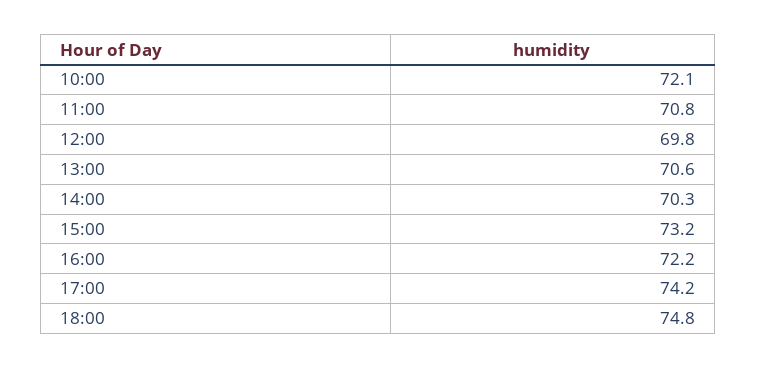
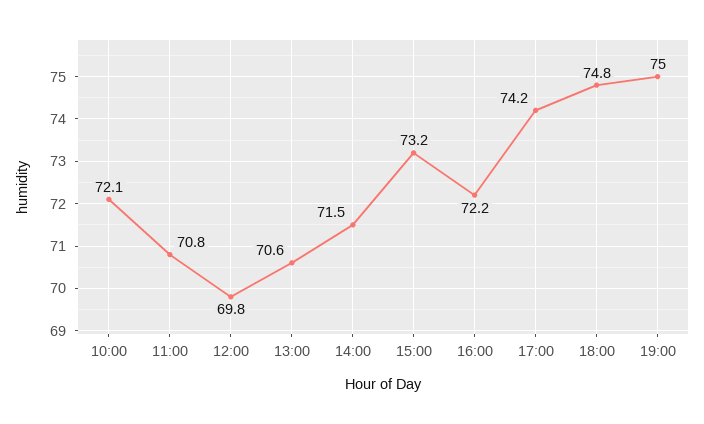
14:00: 70.3 -> 71.5
19:00: none -> 75

